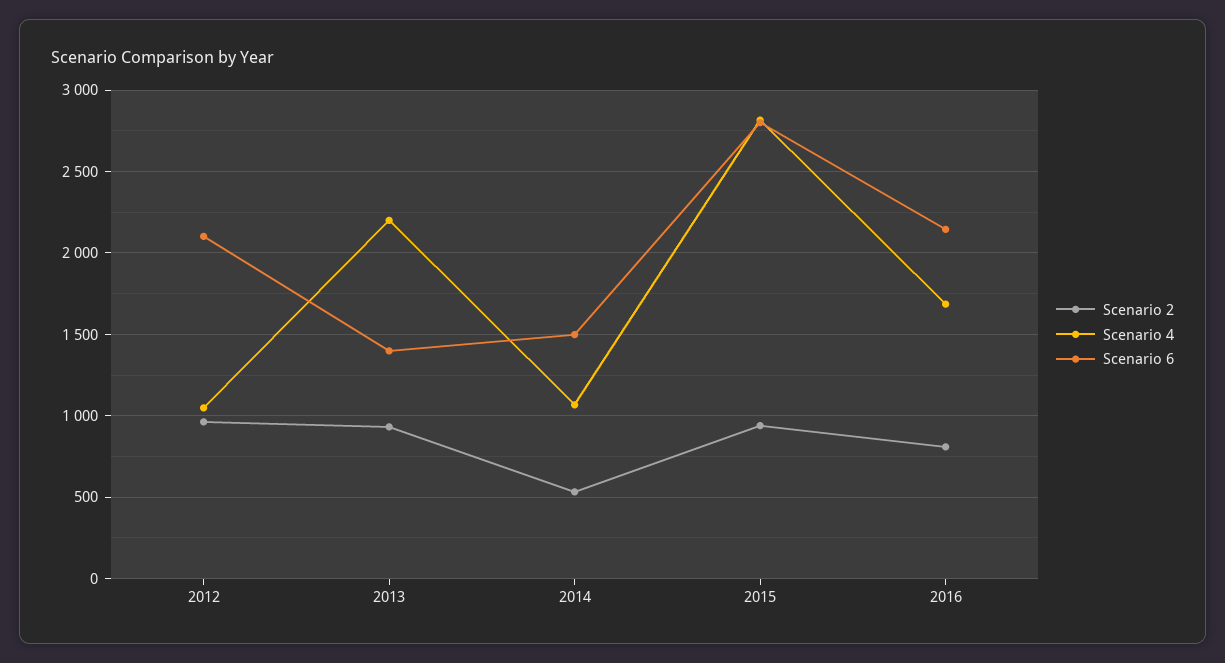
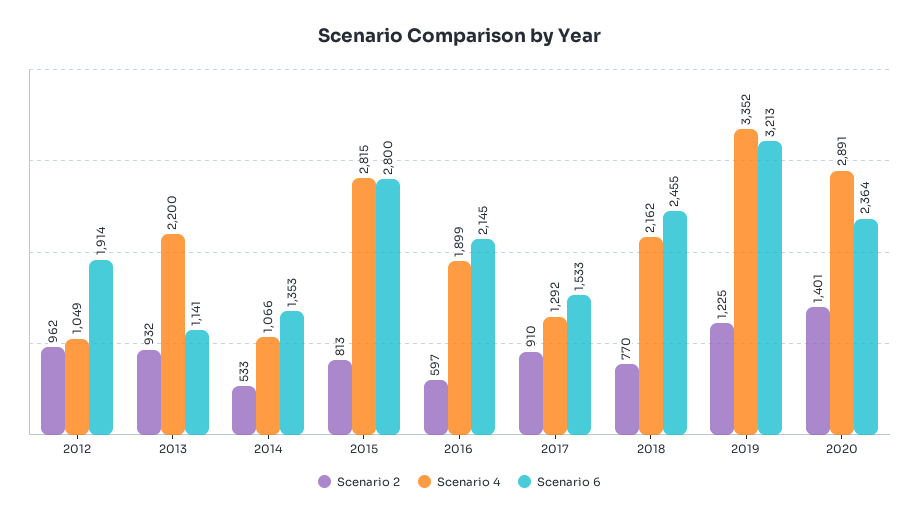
Scenario 6, 2012: 2100 -> 1914
Scenario 6, 2013: 1400 -> 1141
Scenario 6, 2014: 1500 -> 1353
Scenario 2, 2015: 950 -> 813
Scenario 2, 2016: 800 -> 597
Scenario 4, 2016: 1700 -> 1899
Scenario 2, 2017: none -> 910
Scenario 4, 2017: none -> 1292
Scenario 6, 2017: none -> 1533
Scenario 2, 2018: none -> 770
Scenario 4, 2018: none -> 2162
Scenario 6, 2018: none -> 2455
Scenario 2, 2019: none -> 1225
Scenario 4, 2019: none -> 3352
Scenario 6, 2019: none -> 3213
Scenario 2, 2020: none -> 1401
Scenario 4, 2020: none -> 2891
Scenario 6, 2020: none -> 2364

